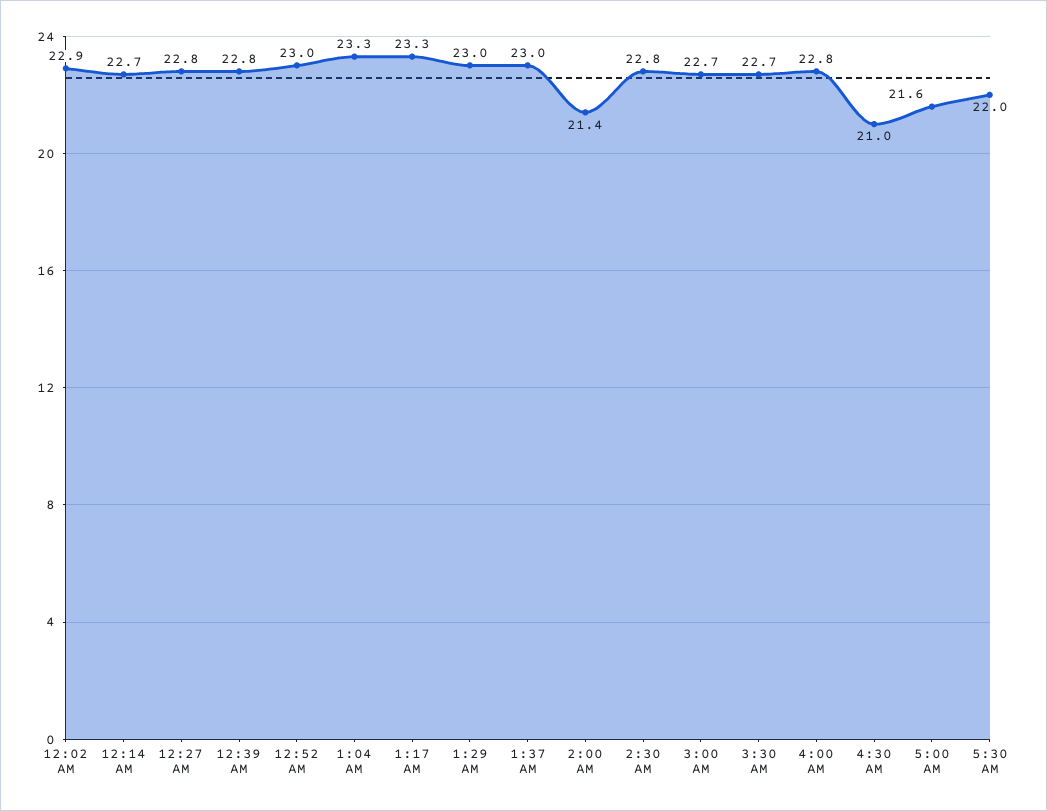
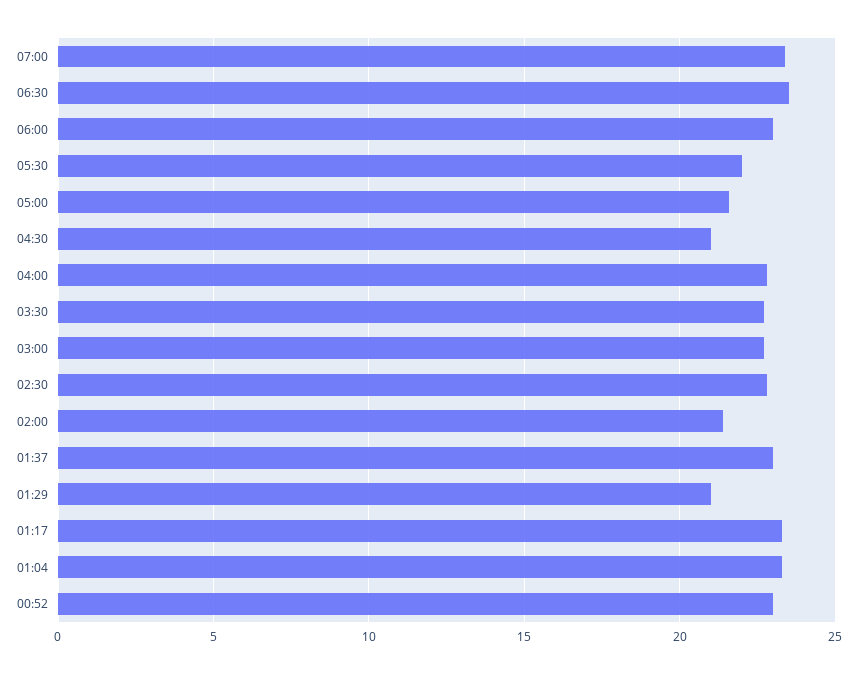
12:02 AM: 22.9 -> none
12:14 AM: 22.7 -> none
12:27 AM: 22.8 -> none
12:39 AM: 22.8 -> none
1:29 AM: 23 -> 21
07:00: none -> 23.5
06:30: none -> 23.5
06:00: none -> 23

